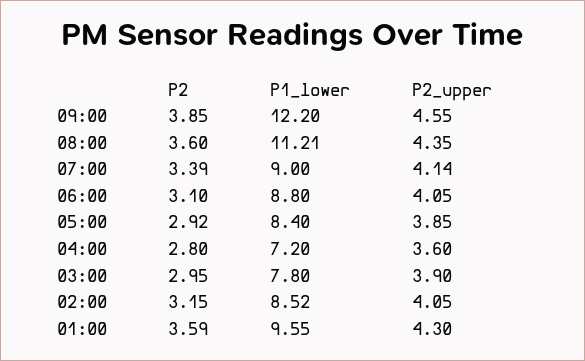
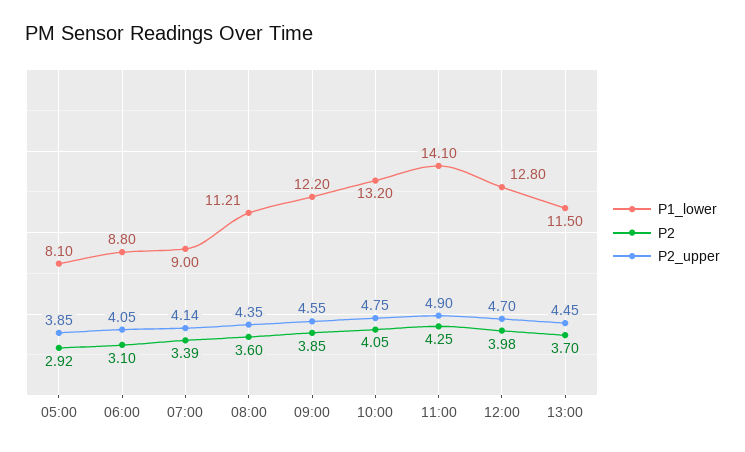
P1_lower, 05:00: 8.4 -> 8.1
P2, 04:00: 2.8 -> none
P1_lower, 04:00: 7.2 -> none
P2_upper, 04:00: 3.6 -> none
P2, 03:00: 2.95 -> none
P1_lower, 03:00: 7.8 -> none
P2_upper, 03:00: 3.9 -> none
P2, 02:00: 3.15 -> none
P1_lower, 02:00: 8.52 -> none
P2_upper, 02:00: 4.05 -> none
P2, 01:00: 3.59 -> none
P1_lower, 01:00: 9.55 -> none
P2_upper, 01:00: 4.3 -> none
P1_lower, 10:00: none -> 13.2
P2, 10:00: none -> 4.05
P2_upper, 10:00: none -> 4.75
P1_lower, 11:00: none -> 14.1
P2, 11:00: none -> 4.25
P2_upper, 11:00: none -> 4.9
P1_lower, 12:00: none -> 12.8
P2, 12:00: none -> 3.98
P2_upper, 12:00: none -> 4.7
P1_lower, 13:00: none -> 11.5
P2, 13:00: none -> 3.7
P2_upper, 13:00: none -> 4.45

